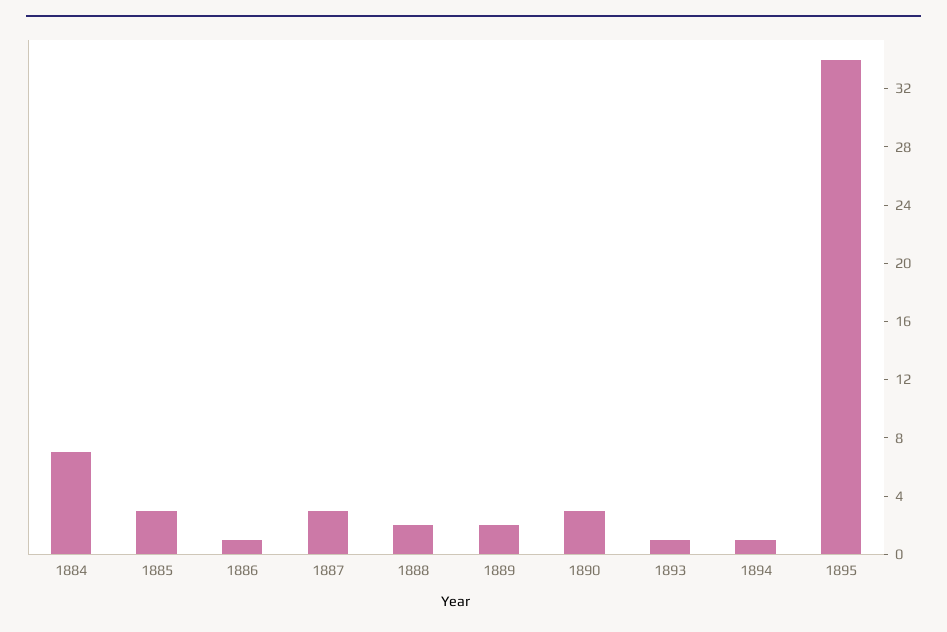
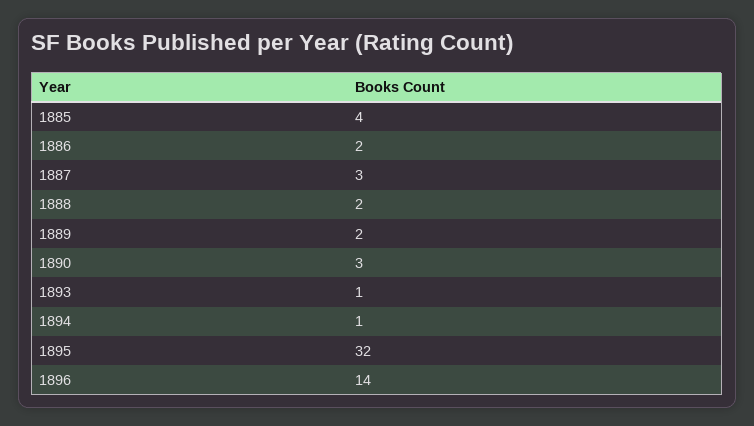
1884: 7 -> none
1885: 3 -> 4
1886: 1 -> 2
1895: 34 -> 32
1896: none -> 14

